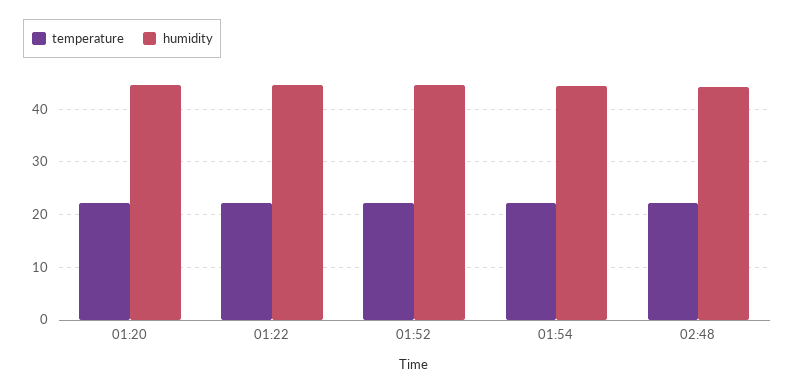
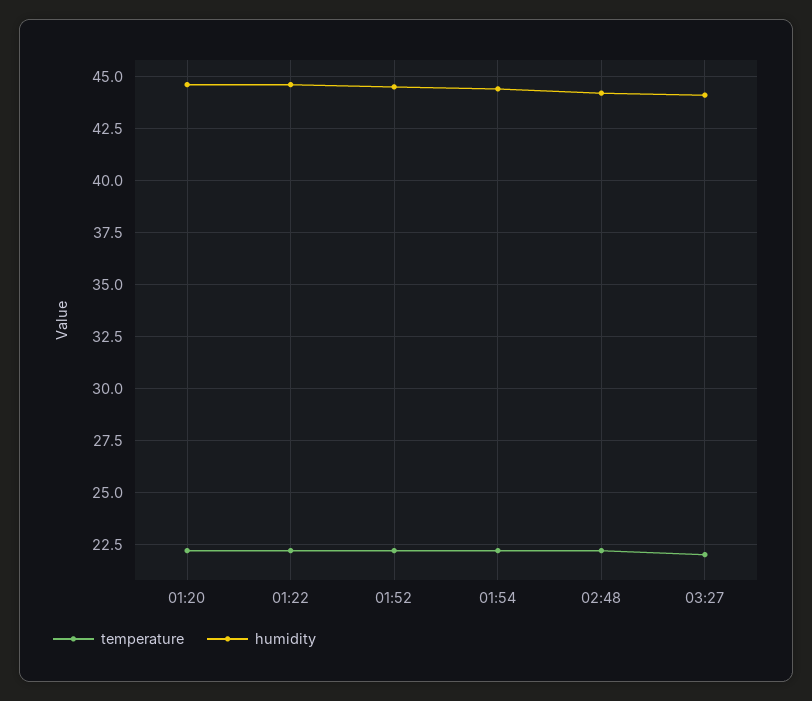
temperature, 03:27: none -> 22
humidity, 03:27: none -> 44

